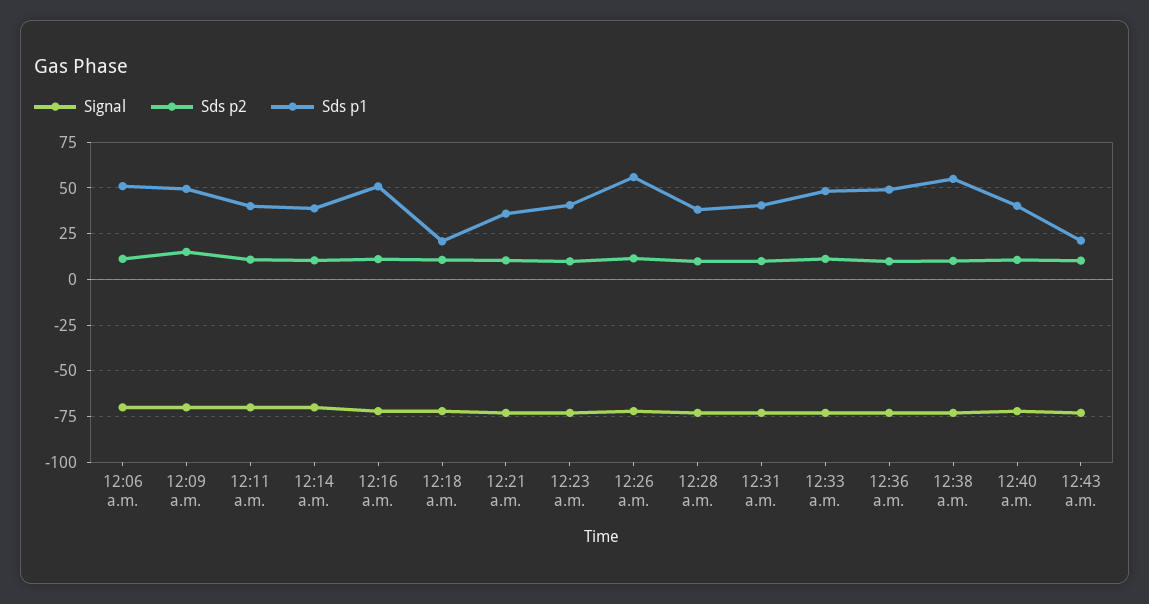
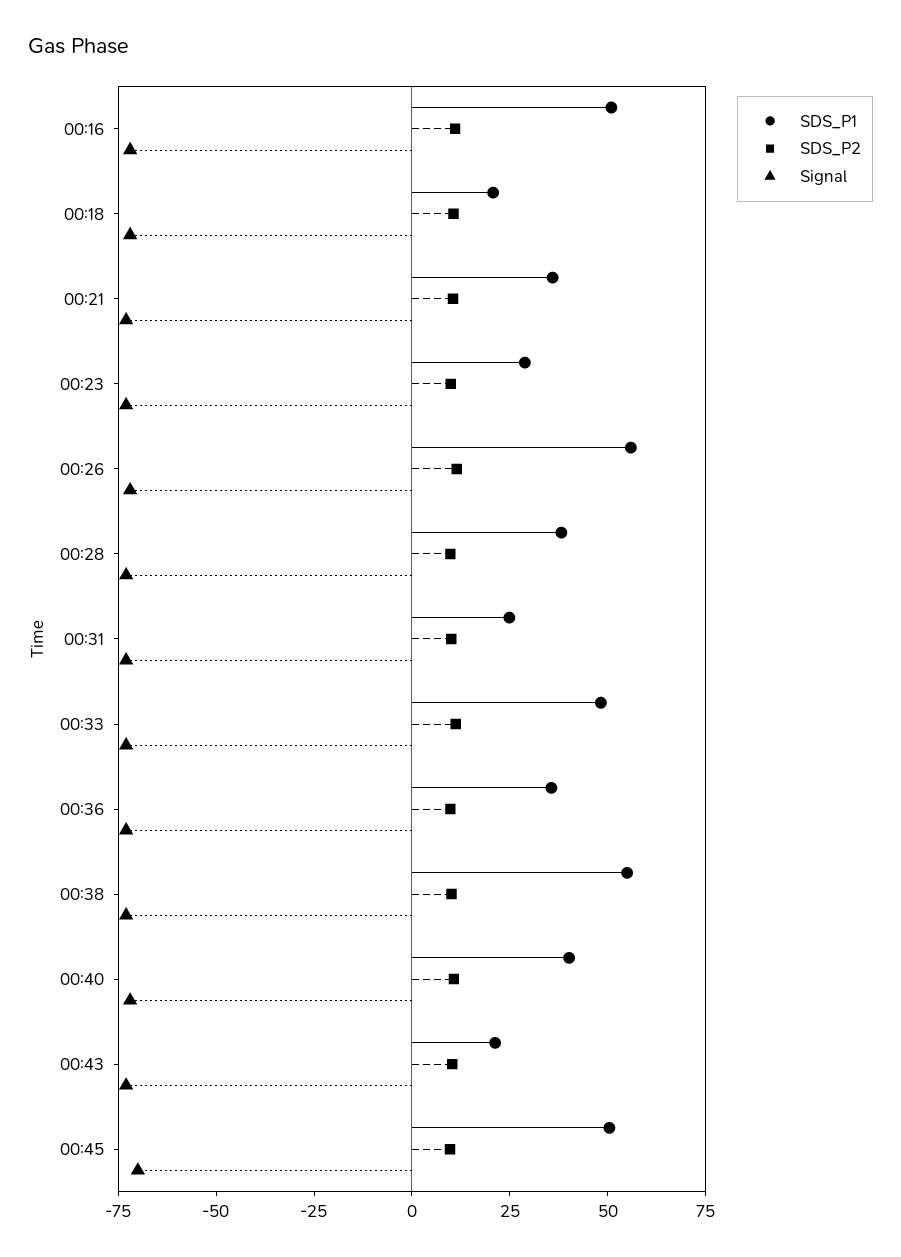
Signal, 12:06 a.m.: -70 -> none
Sds p2, 12:06 a.m.: 10 -> none
Sds p1, 12:06 a.m.: 50 -> none
Signal, 12:09 a.m.: -70 -> none
Sds p2, 12:09 a.m.: 15 -> none
Sds p1, 12:09 a.m.: 50 -> none
Signal, 12:11 a.m.: -70 -> none
Sds p2, 12:11 a.m.: 10 -> none
Sds p1, 12:11 a.m.: 40 -> none
Signal, 12:14 a.m.: -70 -> none
Sds p2, 12:14 a.m.: 10 -> none
Sds p1, 12:14 a.m.: 40 -> none
Sds p1, 12:23 a.m.: 40 -> 30
Sds p1, 12:31 a.m.: 40 -> 25
Sds p1, 12:36 a.m.: 50 -> 35
Sds p1, 00:45: none -> 50
Sds p2, 00:45: none -> 10
Signal, 00:45: none -> -70

